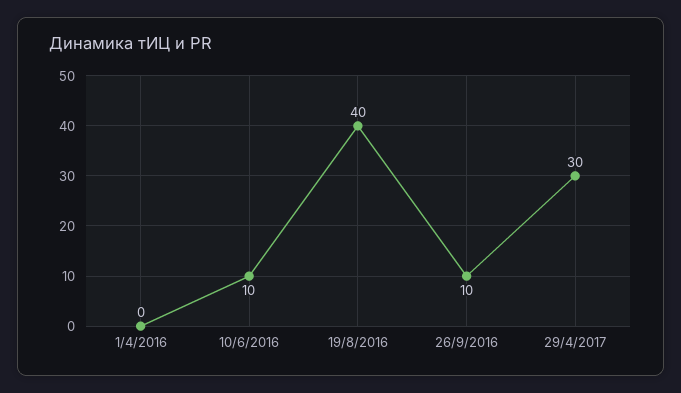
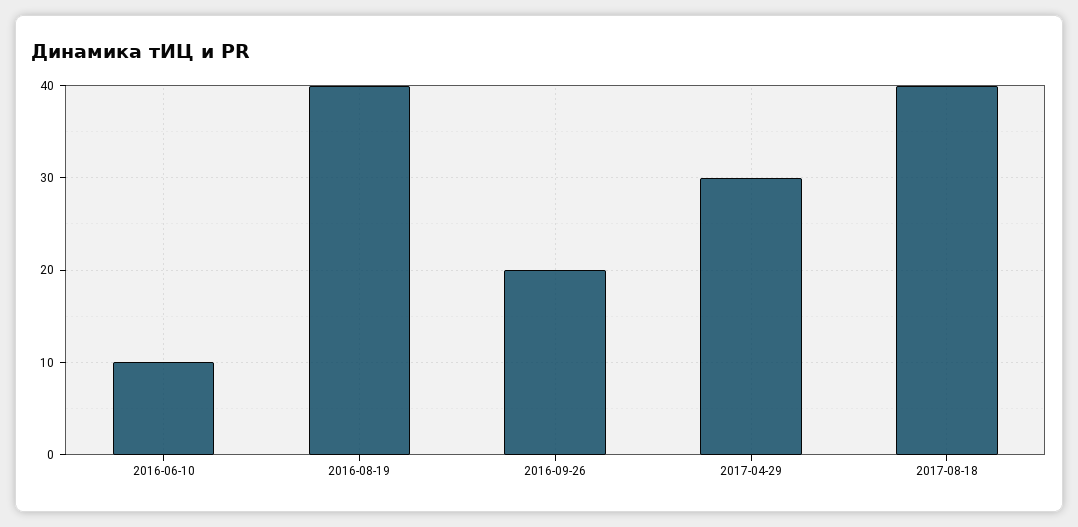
1/4/2016: 0 -> none
26/9/2016: 10 -> 20
2017-08-18: none -> 40

